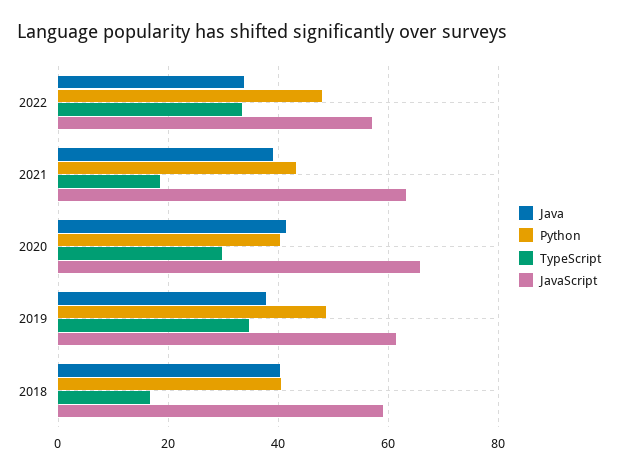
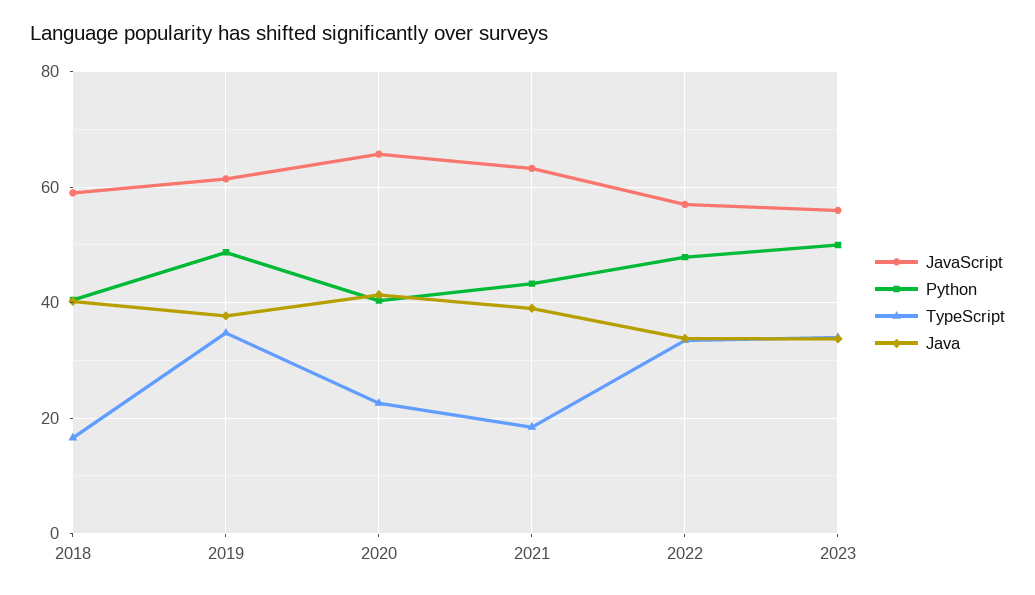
TypeScript, 2020: 30 -> 22
JavaScript, 2023: none -> 56
Python, 2023: none -> 50
TypeScript, 2023: none -> 34
Java, 2023: none -> 34

